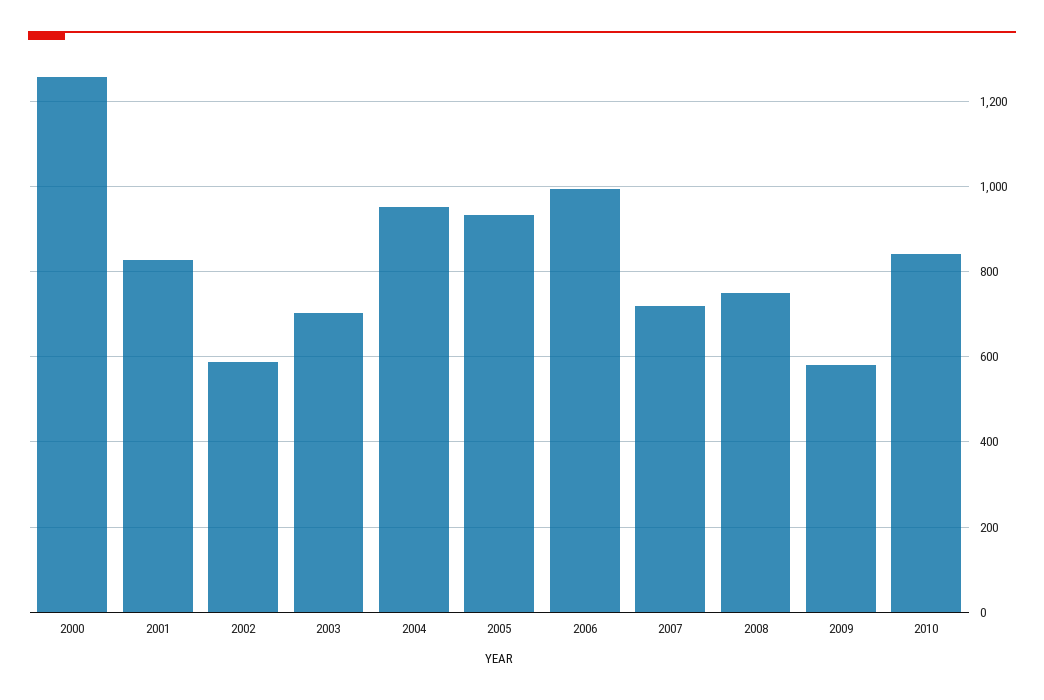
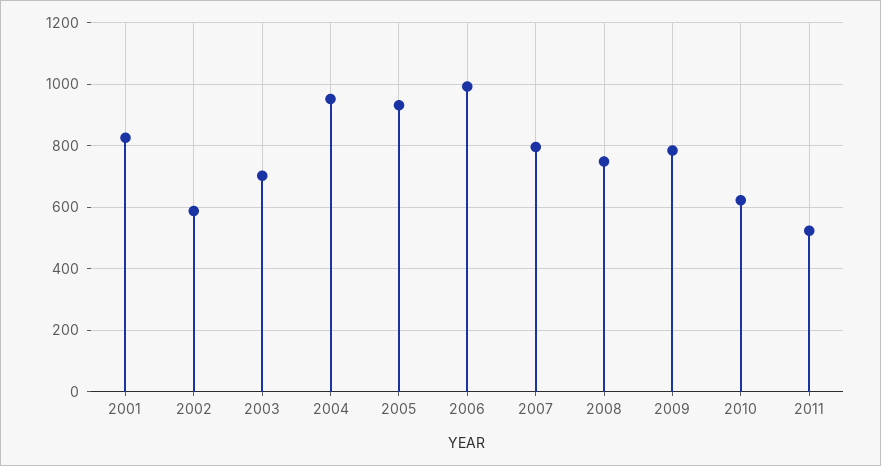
2000: 1260 -> none
2007: 720 -> 800
2009: 580 -> 780
2010: 840 -> 620
2011: none -> 520

